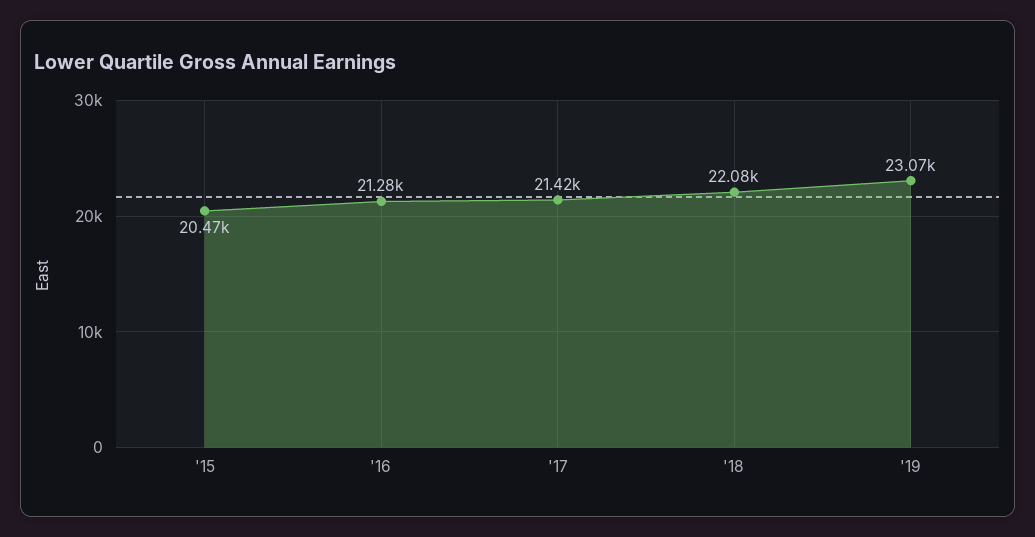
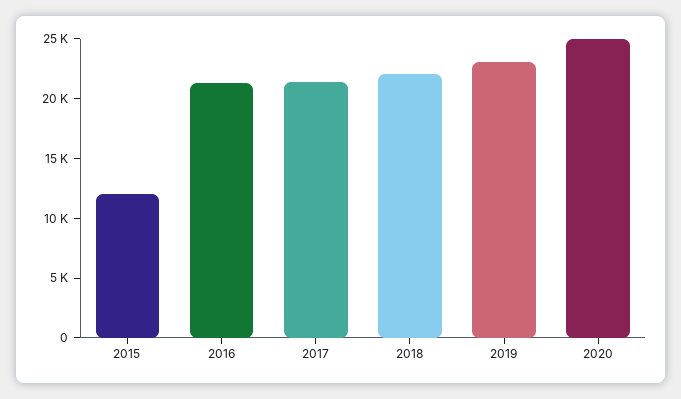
'15: 20470 -> 12000
2020: none -> 25000

